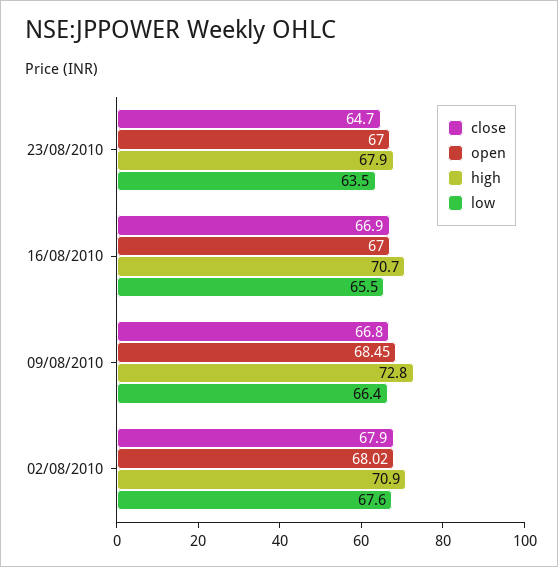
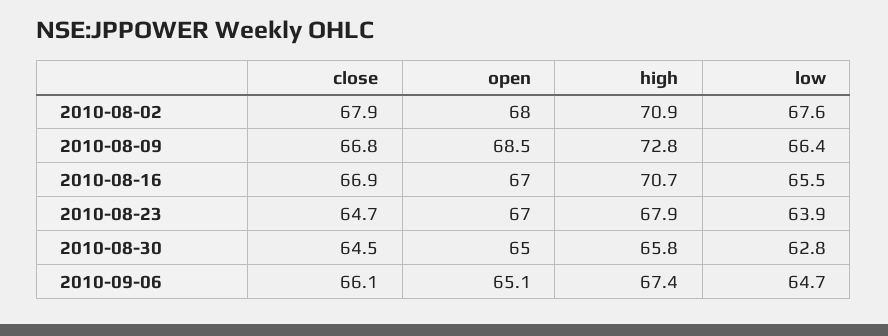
low, 23/08/2010: 63.5 -> 63.9
close, 2010-08-30: none -> 64.5
open, 2010-08-30: none -> 65
high, 2010-08-30: none -> 65.8
low, 2010-08-30: none -> 62.8
close, 2010-09-06: none -> 66.1
open, 2010-09-06: none -> 65.1
high, 2010-09-06: none -> 67.4
low, 2010-09-06: none -> 64.7

